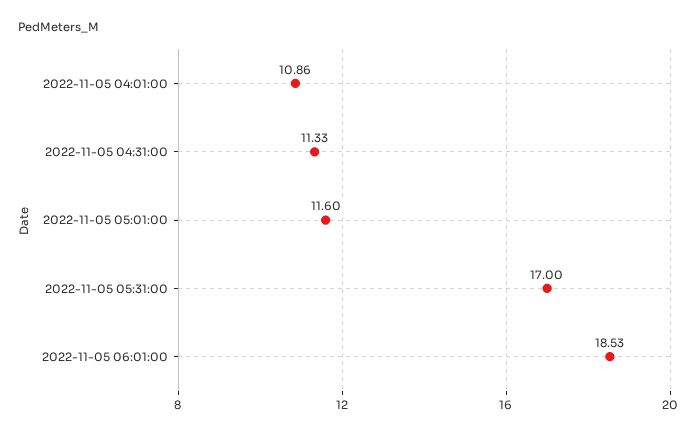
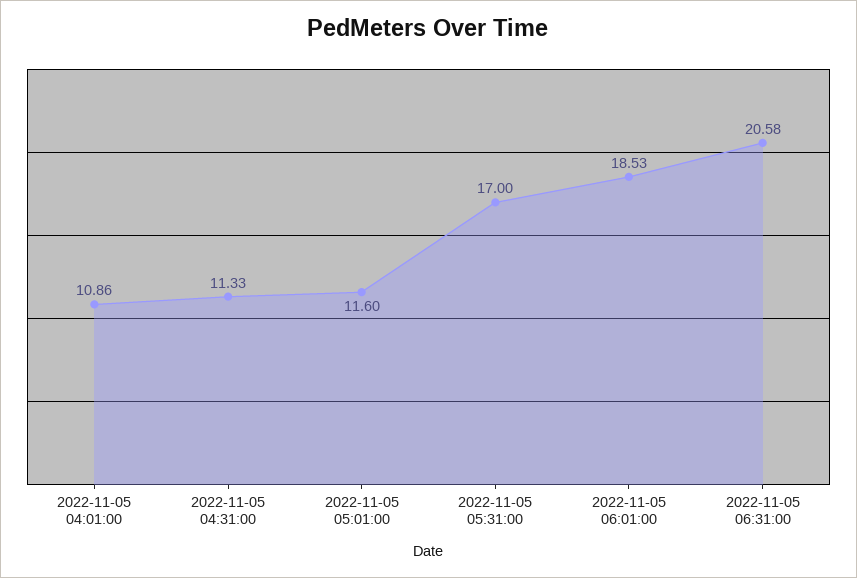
2022-11-05 06:31:00: none -> 20.58

